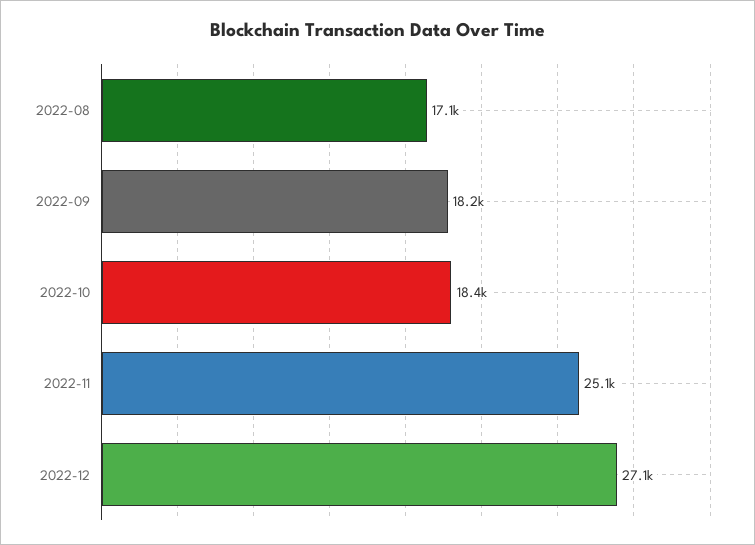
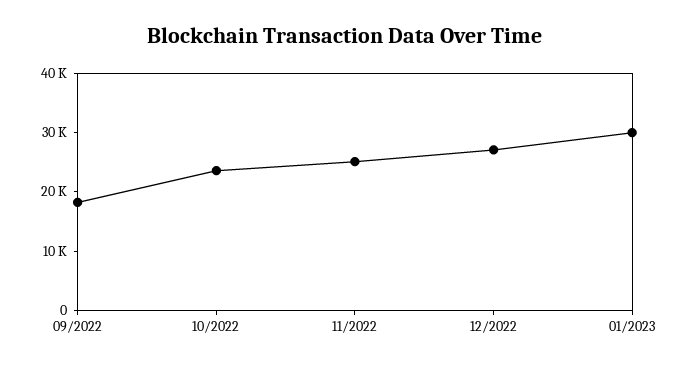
2022-08: 17100 -> none
2022-10: 18400 -> 24000
01/2023: none -> 30000

